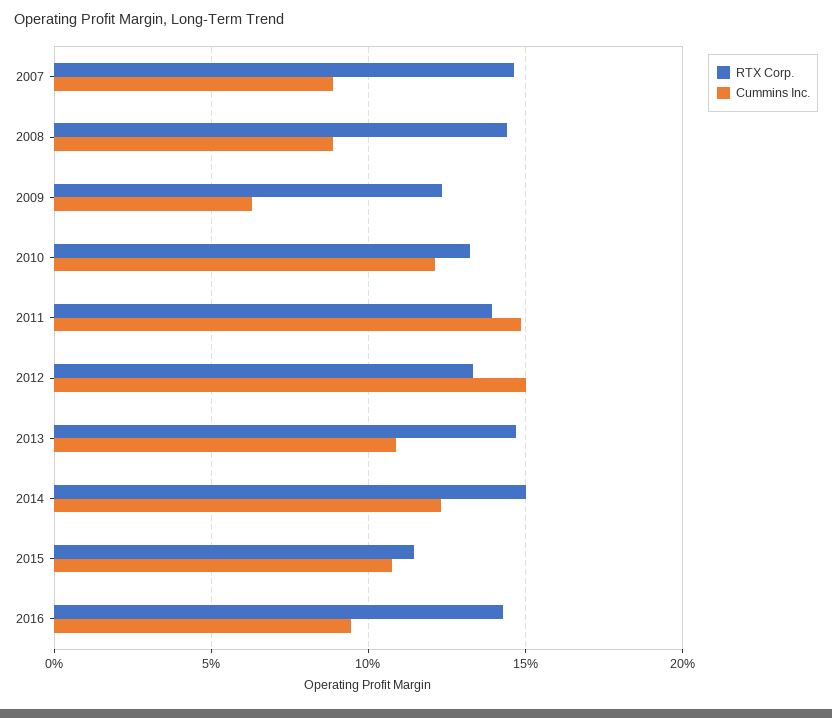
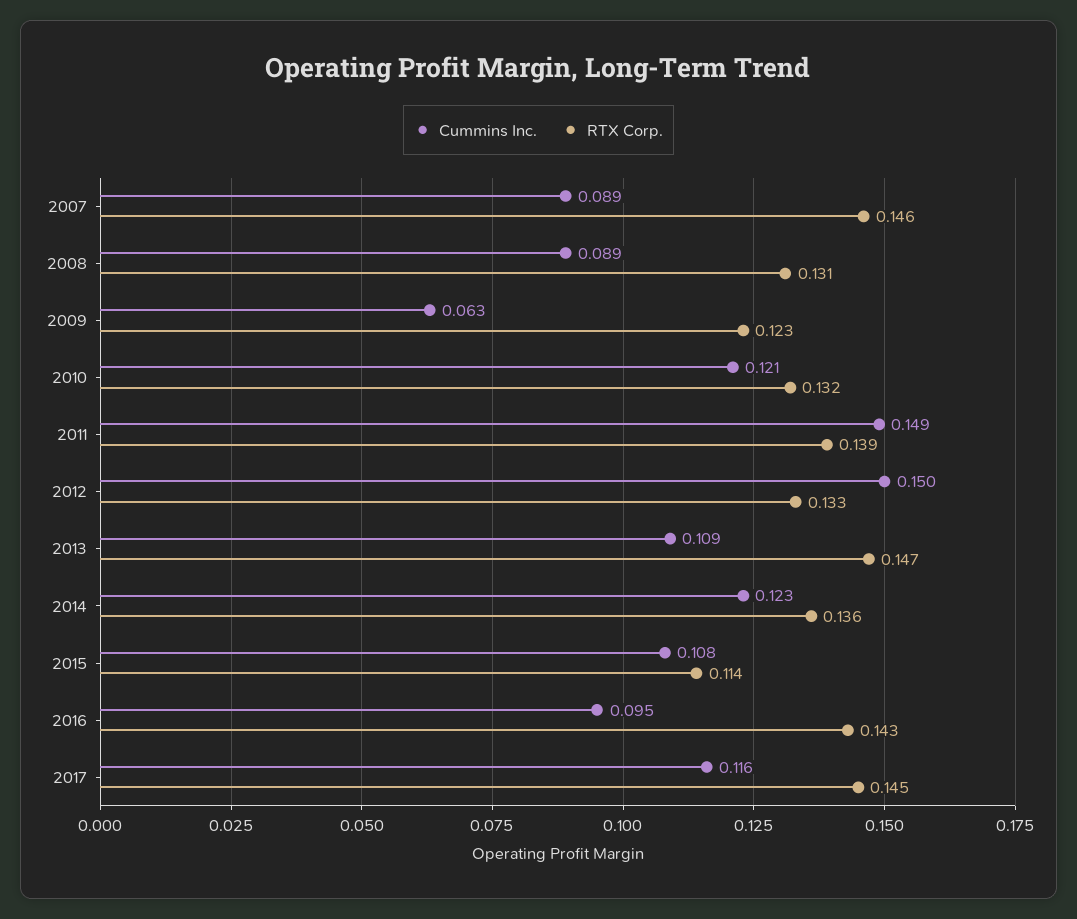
RTX Corp., 2008: 0.145 -> 0.131
RTX Corp., 2014: 0.15 -> 0.136
Cummins Inc., 2017: none -> 0.116
RTX Corp., 2017: none -> 0.145

